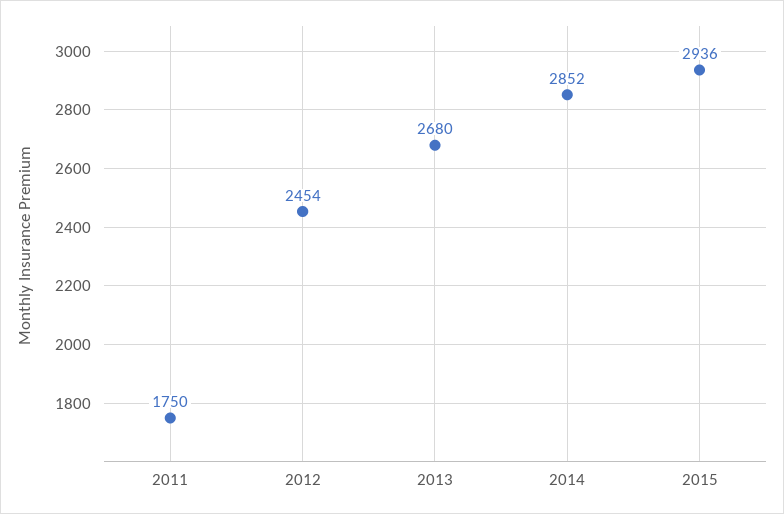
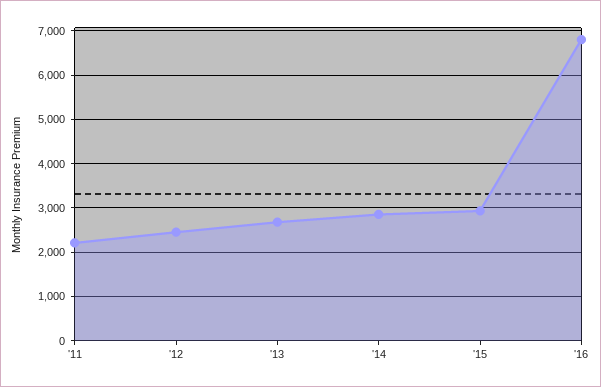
2011: 1750 -> 2200
'16: none -> 6800

